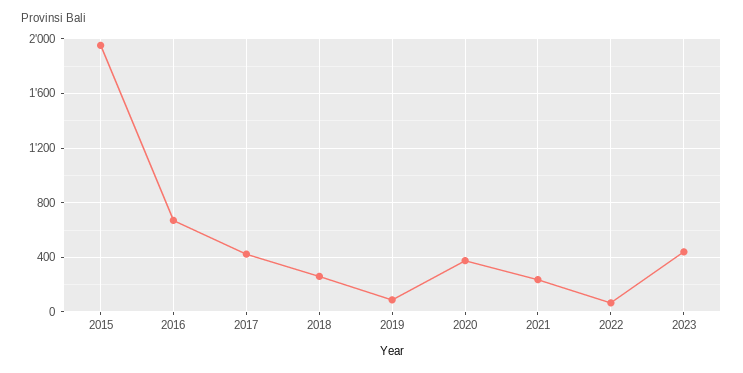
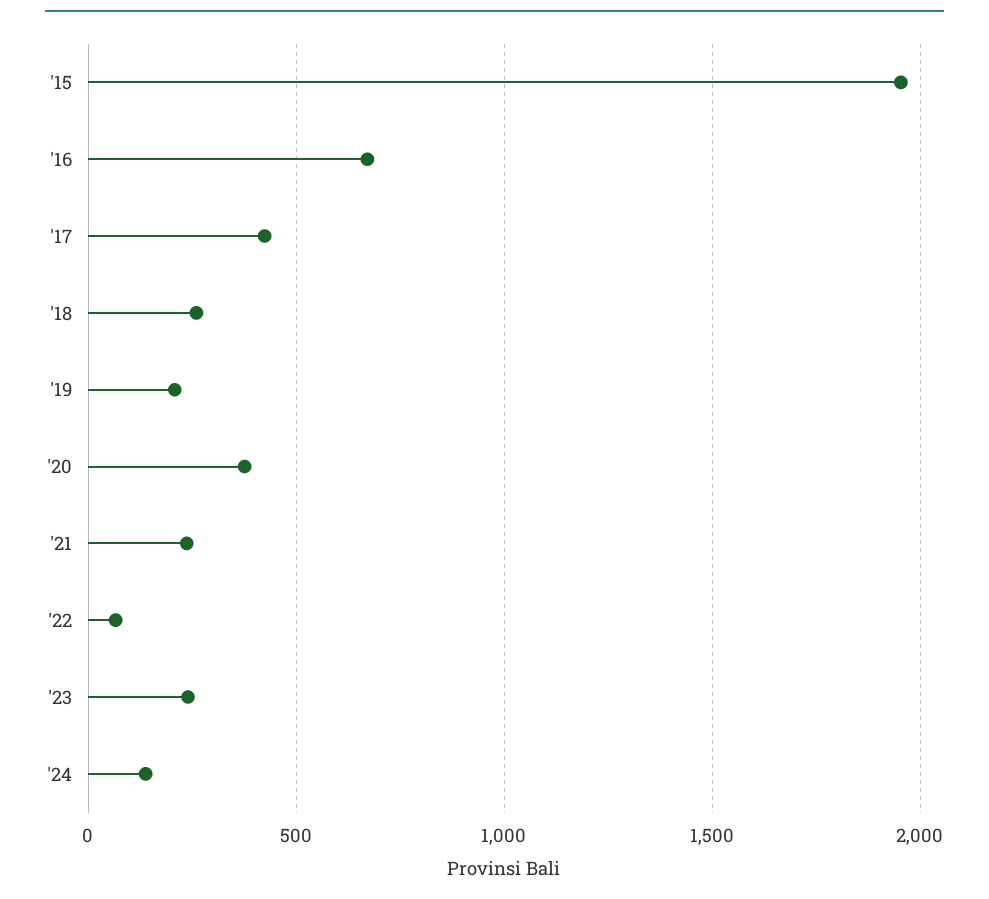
2019: 100 -> 200
2023: 450 -> 250
'24: none -> 150

